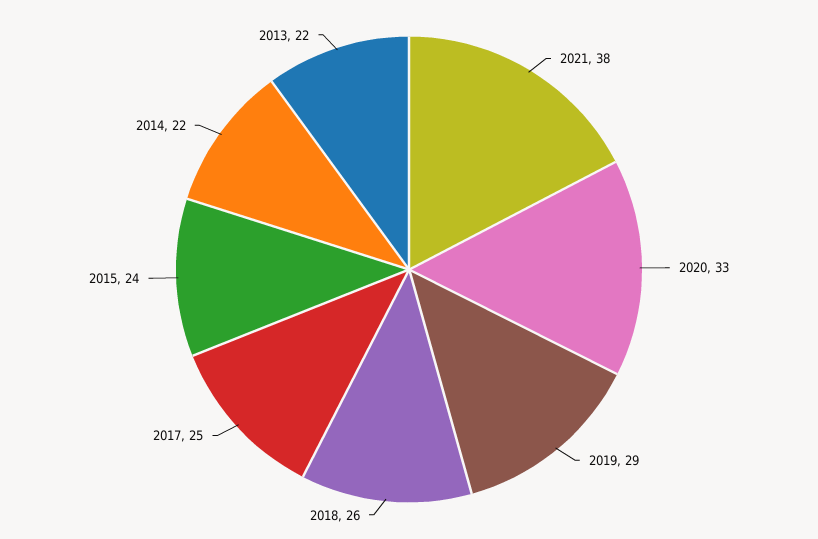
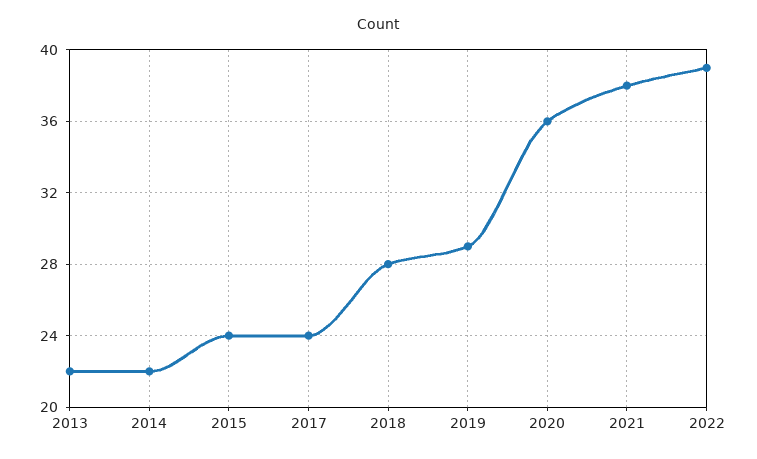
2020: 33 -> 36
2018: 26 -> 28
2017: 25 -> 24
2022: none -> 39

